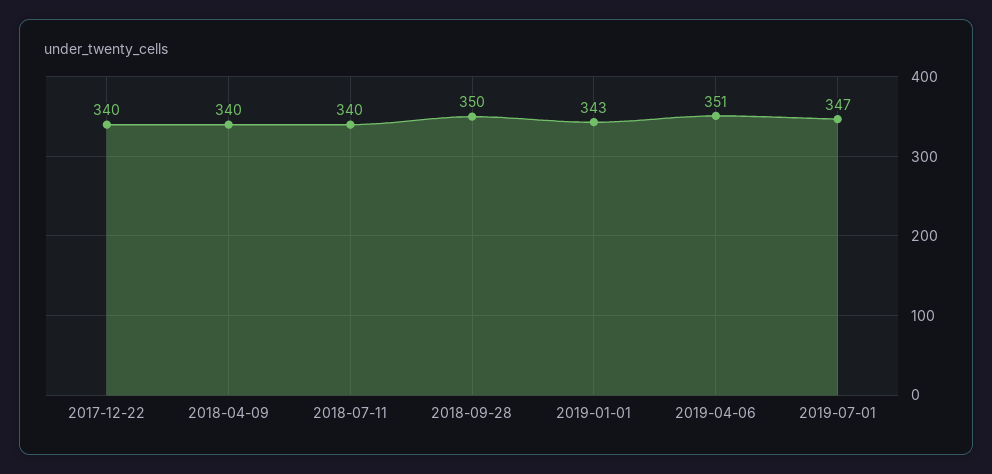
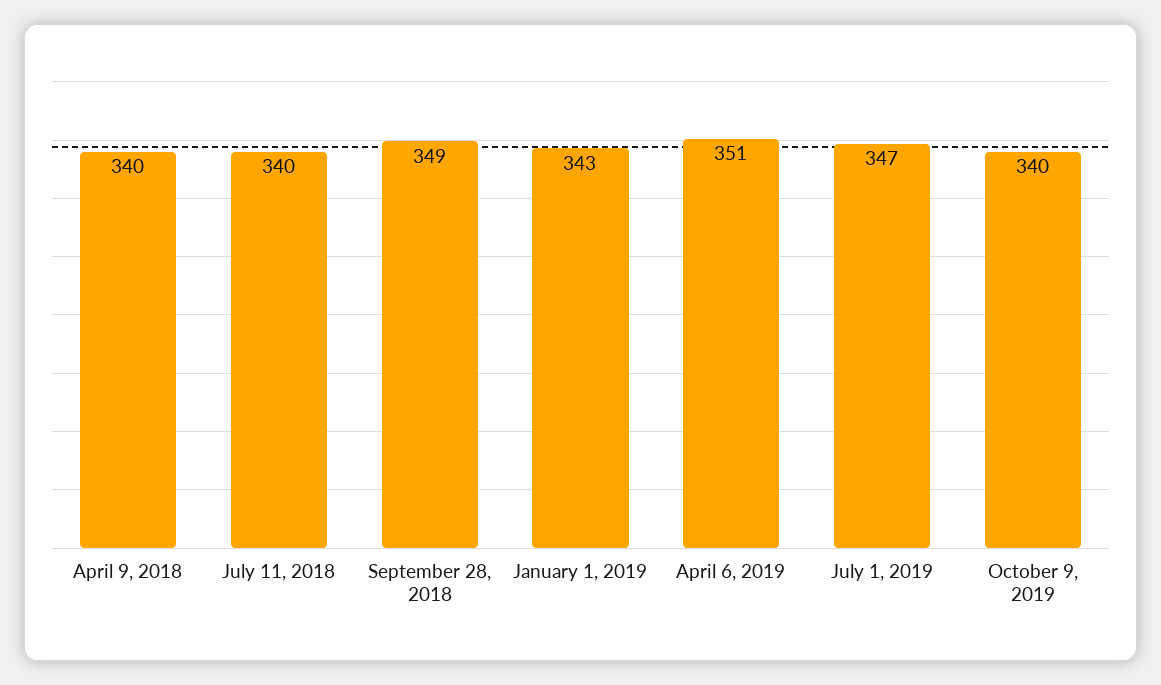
2017-12-22: 340 -> none
2018-09-28: 350 -> 349
October 9, 2019: none -> 340

